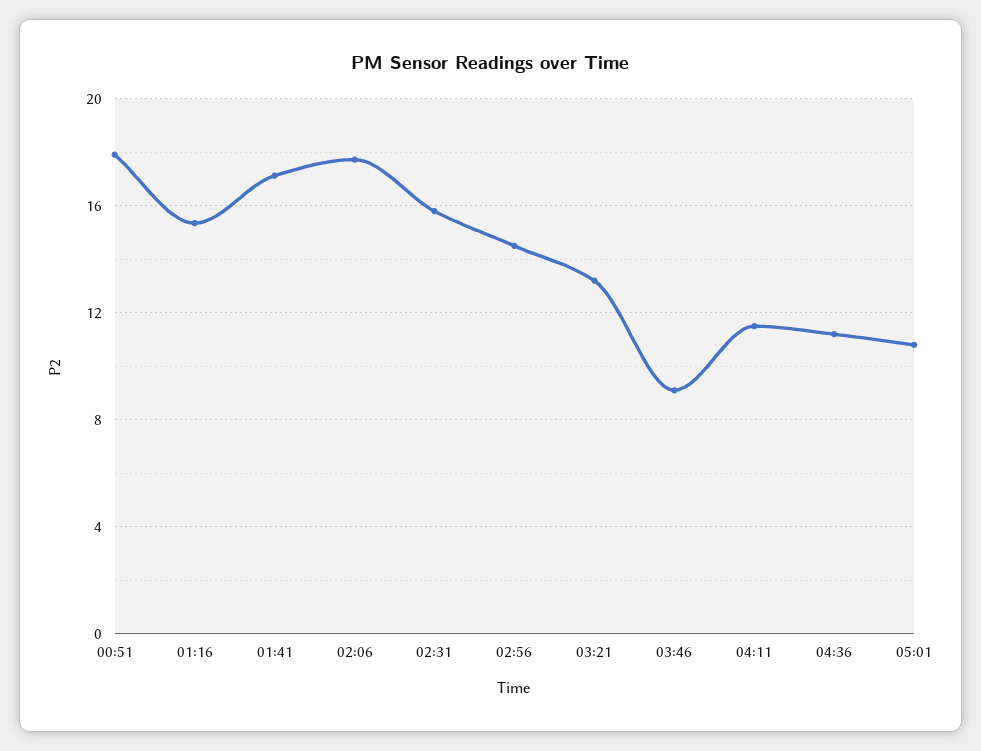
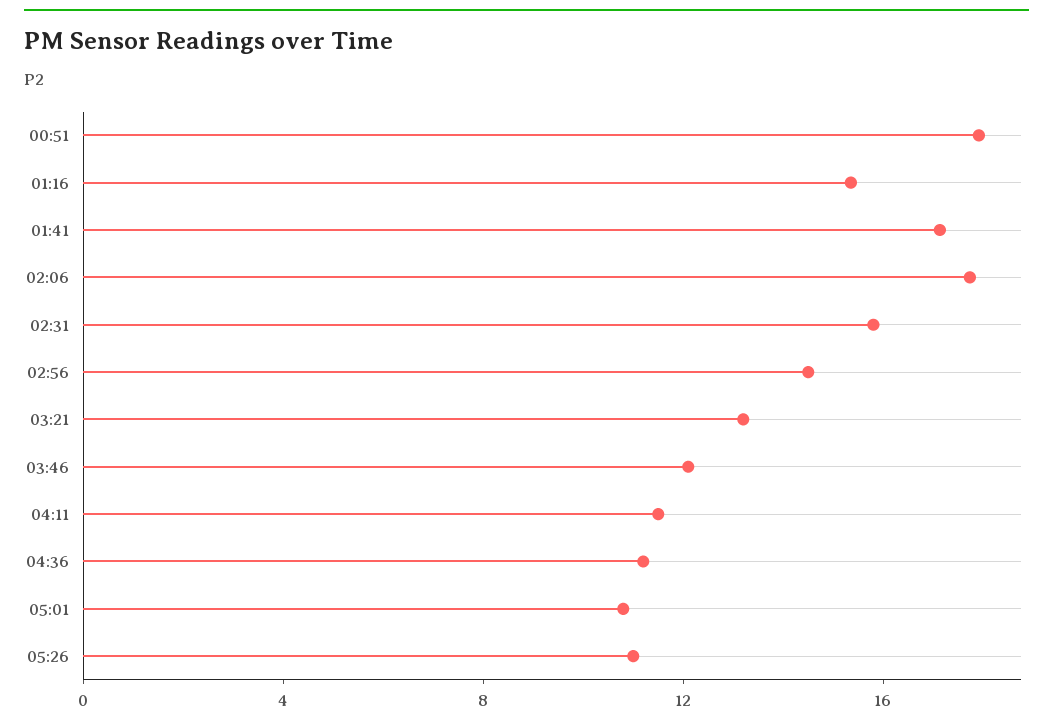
03:46: 9 -> 12
05:26: none -> 11

